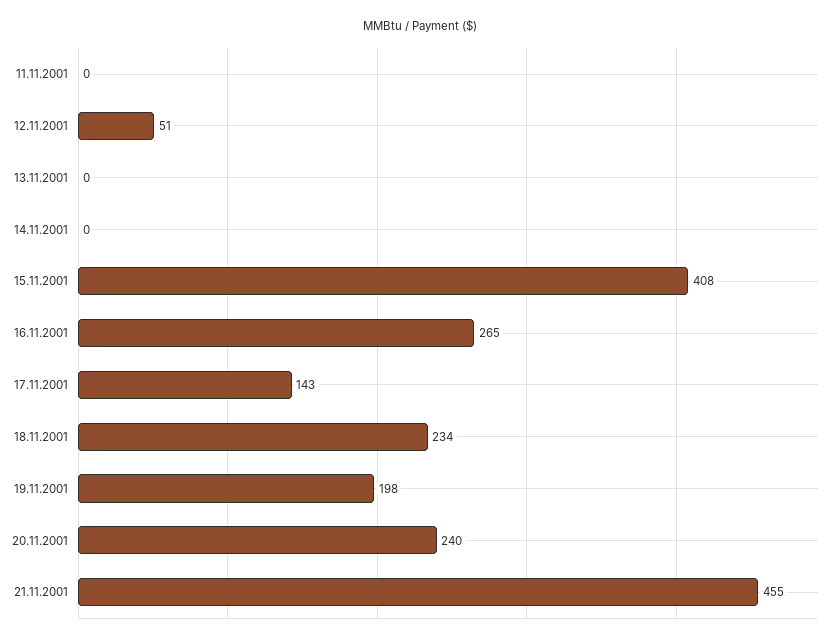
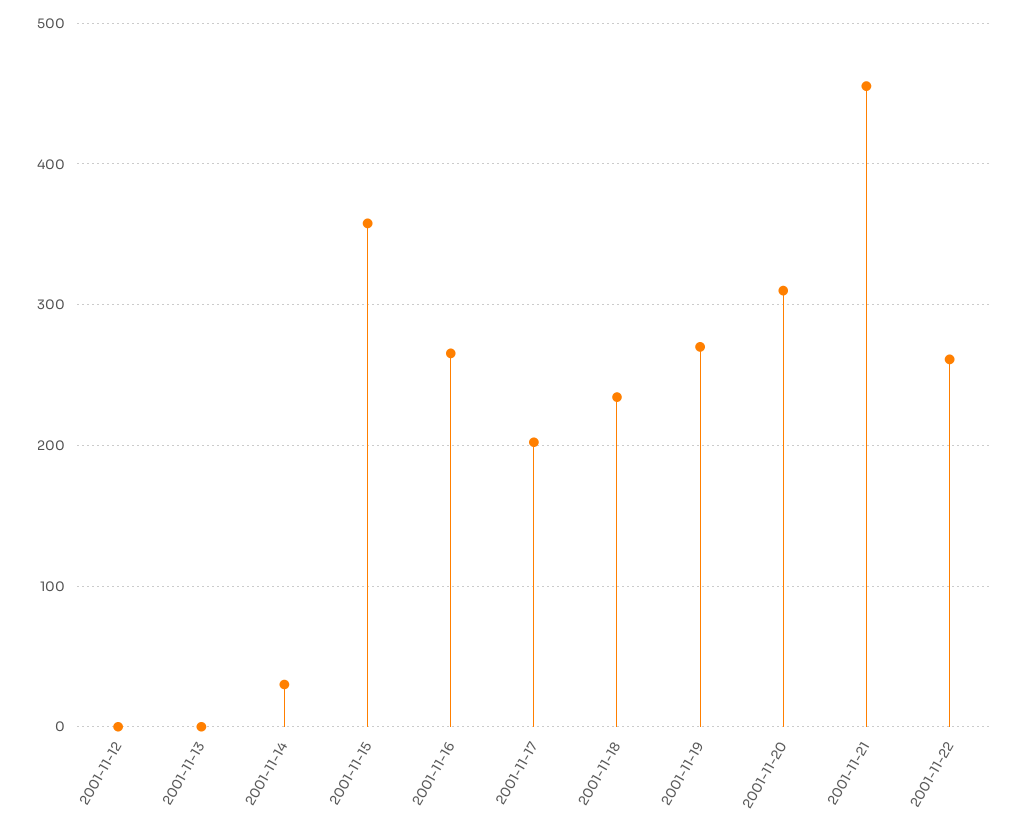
11.11.2001: 0 -> none
12.11.2001: 51 -> 0
14.11.2001: 0 -> 30
15.11.2001: 408 -> 360
17.11.2001: 143 -> 200
19.11.2001: 198 -> 270
20.11.2001: 240 -> 310
2001-11-22: none -> 260

